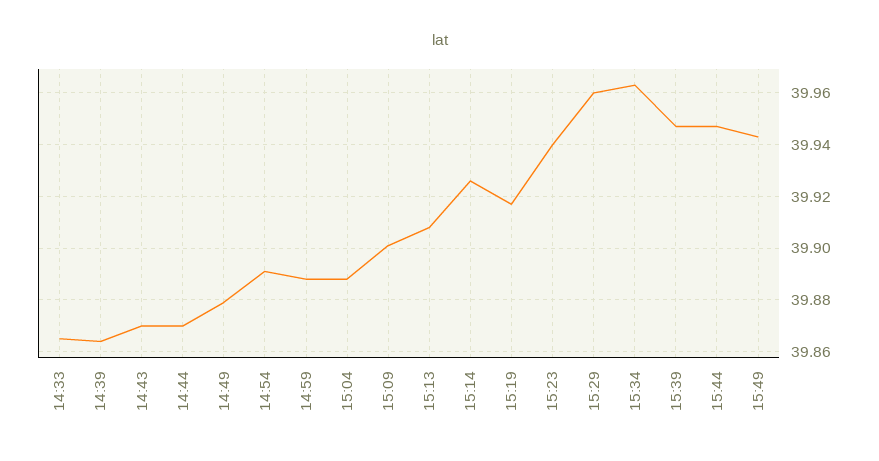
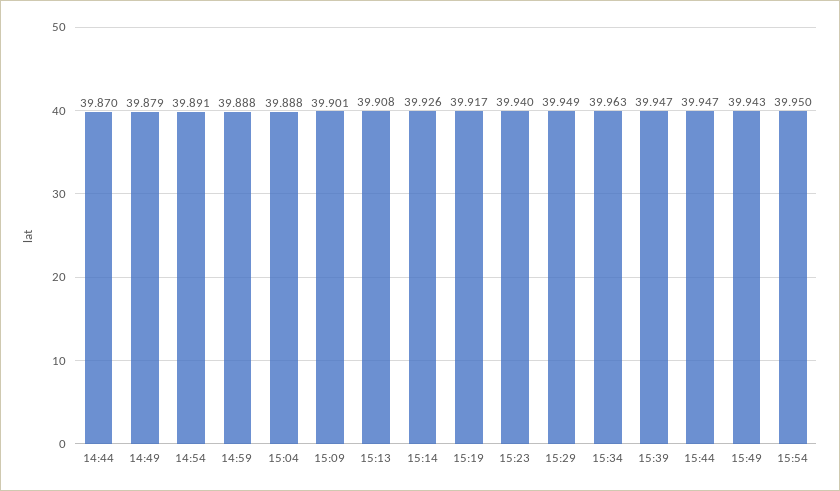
14:33: 39.865 -> none
14:39: 39.865 -> none
14:43: 39.87 -> none
15:29: 39.96 -> 39.949
15:54: none -> 39.95

